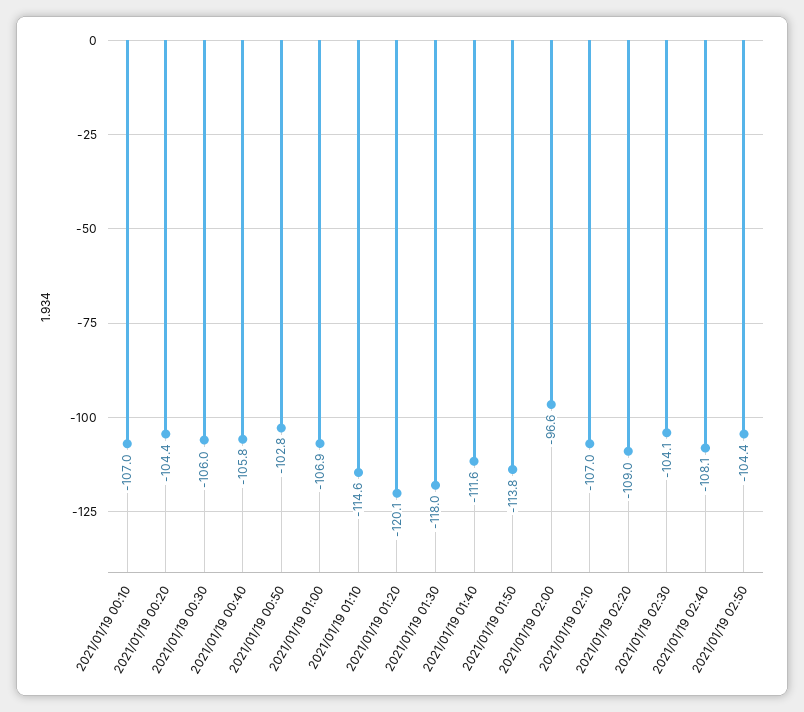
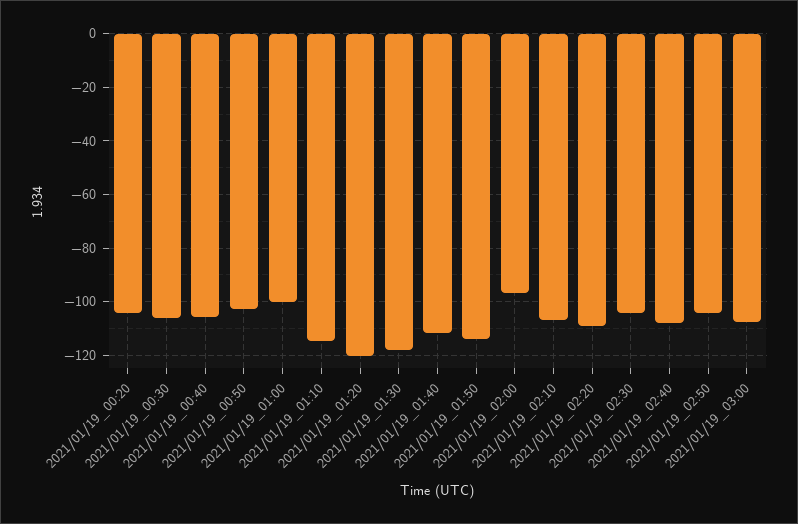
2021/01/19 00:10: -107 -> none
2021/01/19 01:00: -106.9 -> -100
2021/01/19_03:00: none -> -107.5

